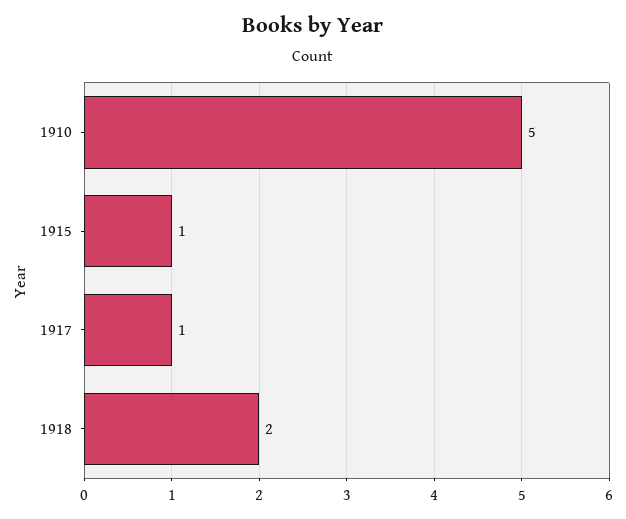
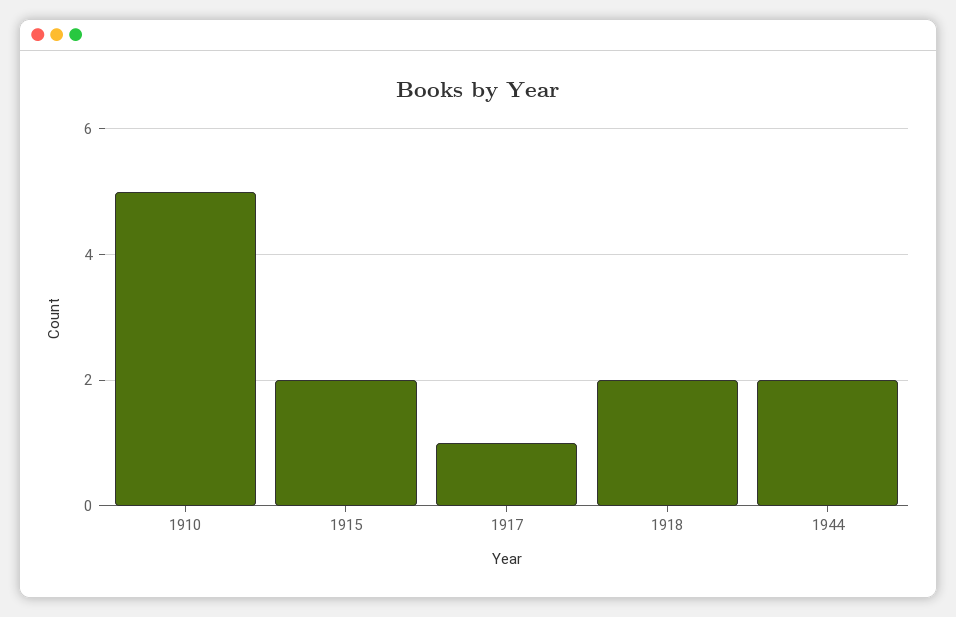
1915: 1 -> 2
1944: none -> 2

